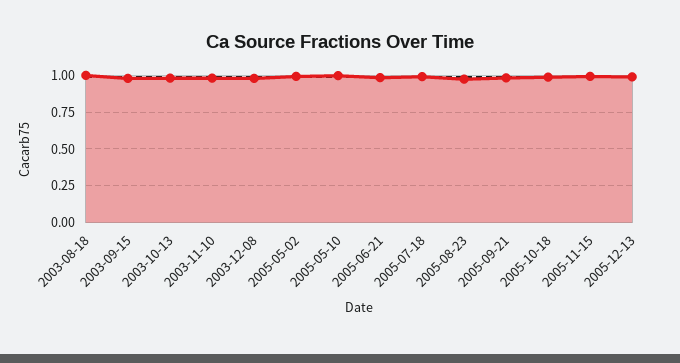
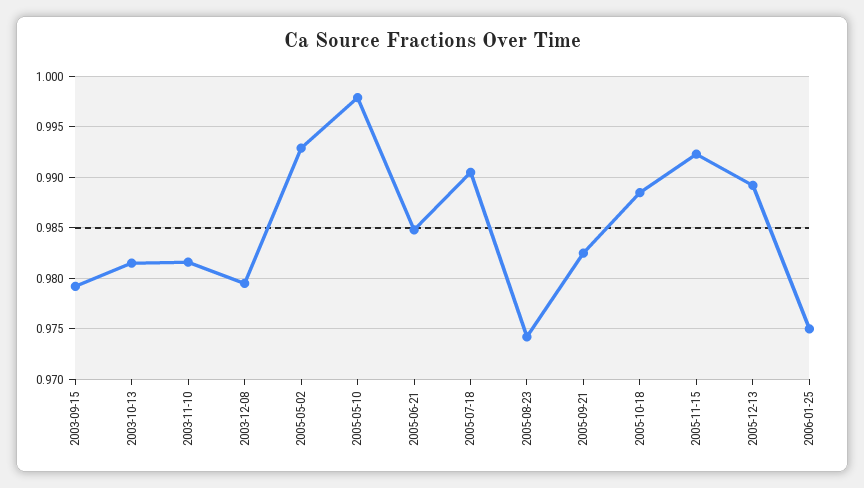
2003-08-18: 1 -> none
2006-01-25: none -> 0.975

